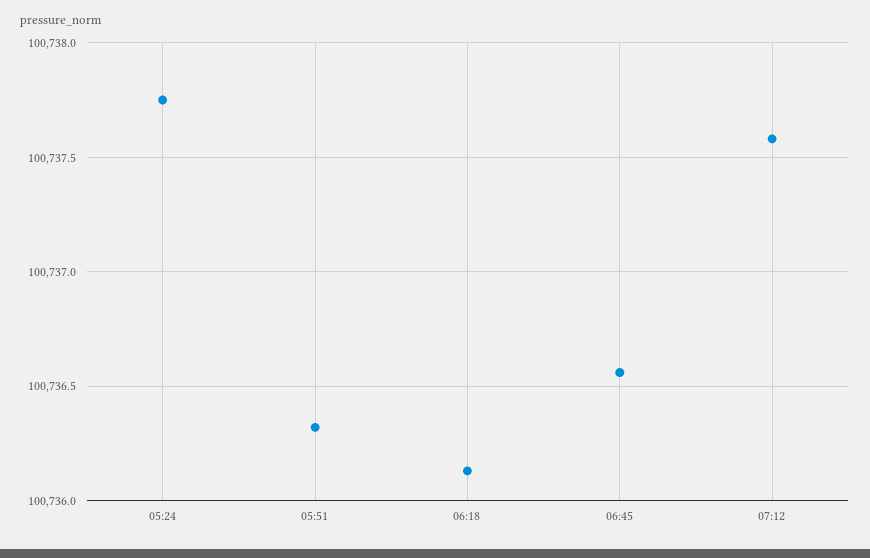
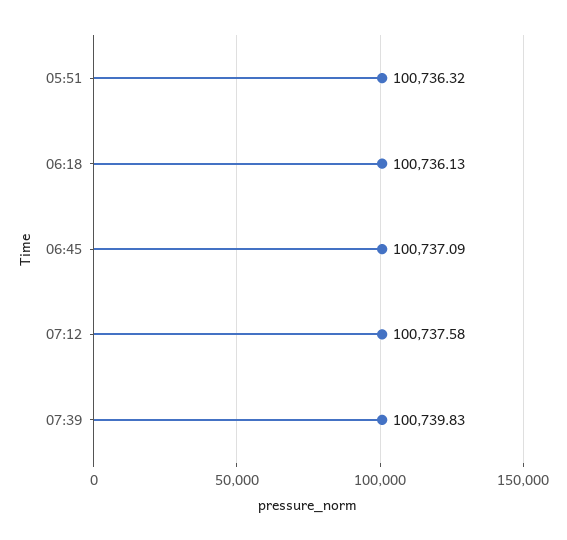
05:24: 100737.75 -> none
06:45: 100736.55 -> 100737.09
07:39: none -> 100739.83

